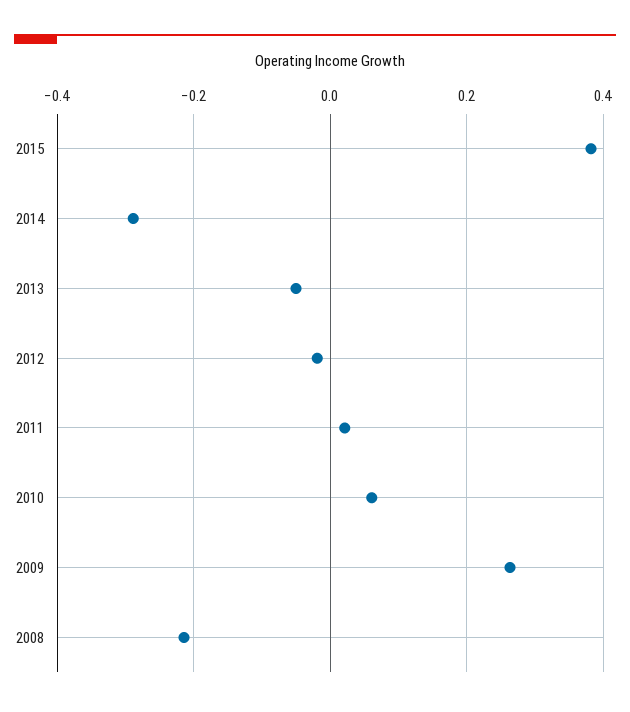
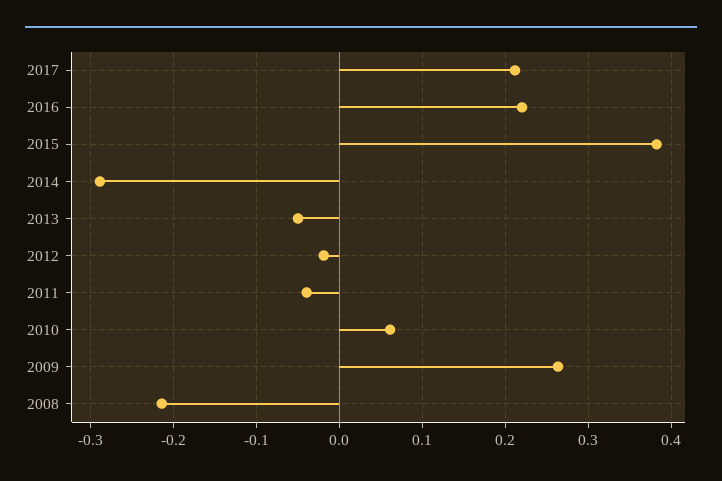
2011: 0.02 -> -0.04
2017: none -> 0.21
2016: none -> 0.22

